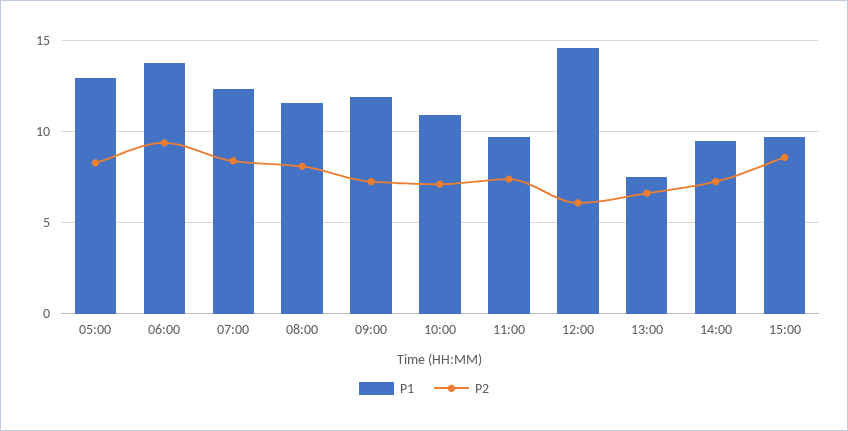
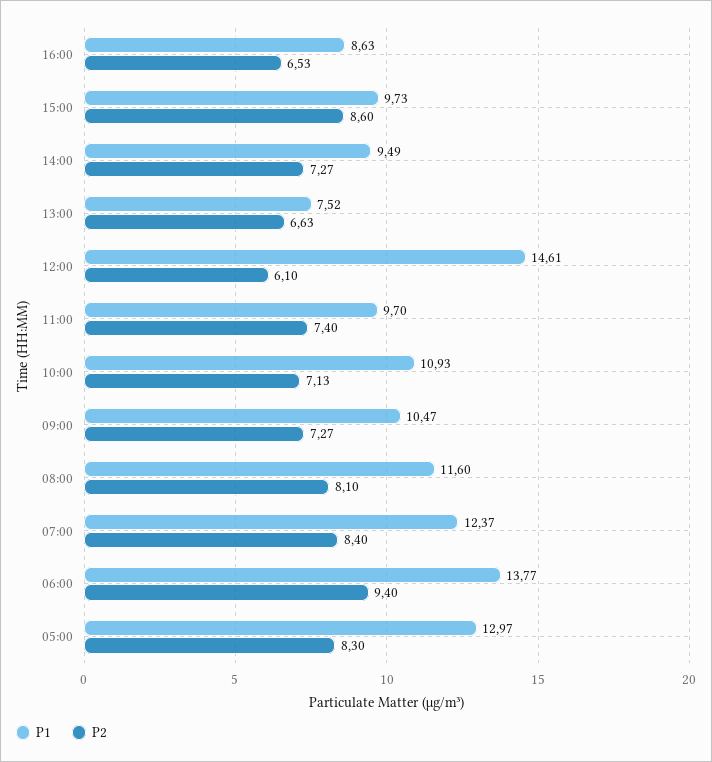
P1, 09:00: 12 -> 10.47
P1, 16:00: none -> 8.63
P2, 16:00: none -> 6.53

